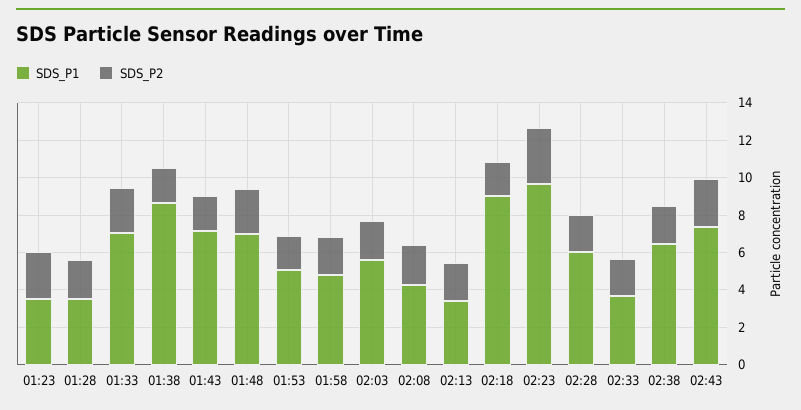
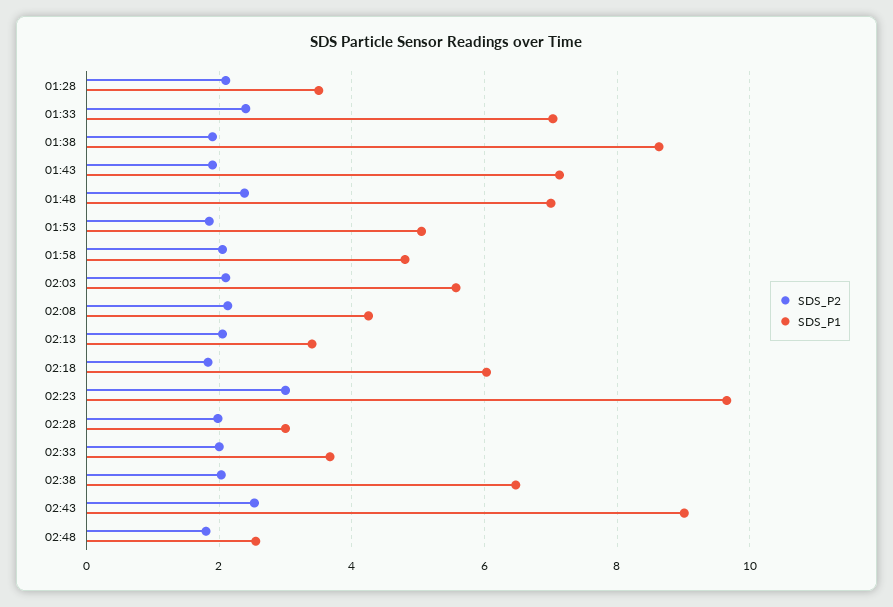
SDS_P1, 01:23: 3.5 -> none
SDS_P2, 01:23: 2.5 -> none
SDS_P1, 02:18: 9 -> 6
SDS_P1, 02:28: 6 -> 3
SDS_P1, 02:43: 7.5 -> 9
SDS_P2, 02:48: none -> 1.8
SDS_P1, 02:48: none -> 2.6

